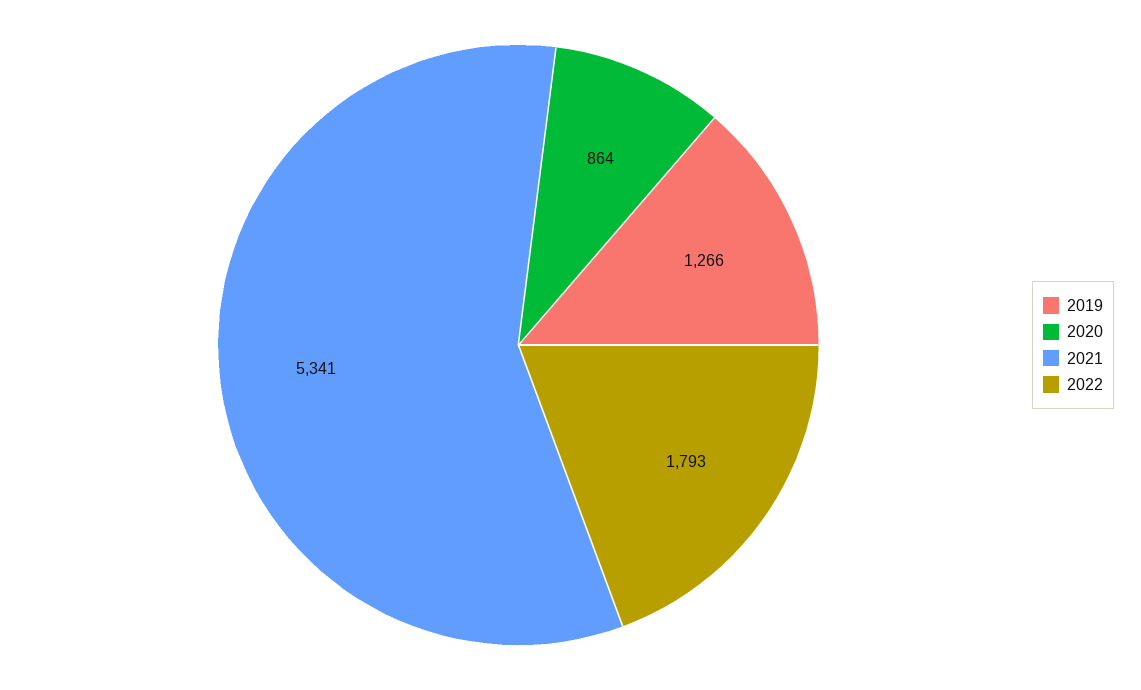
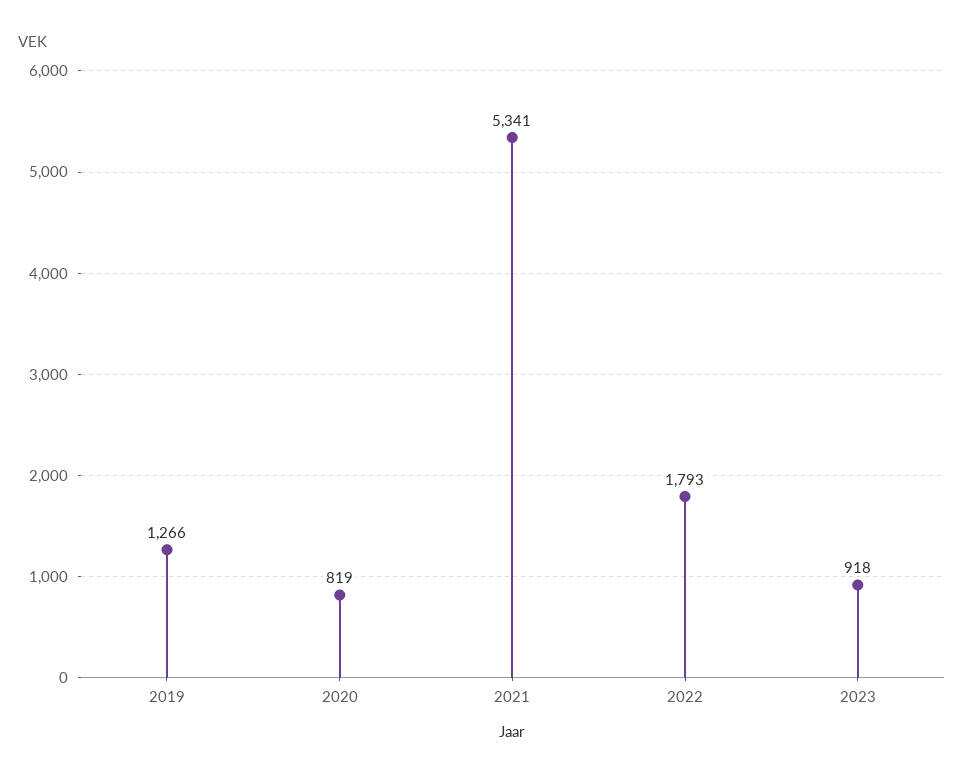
2020: 864 -> 819
2023: none -> 918

